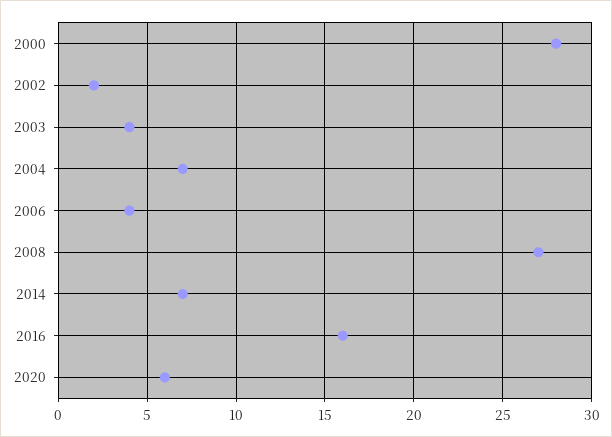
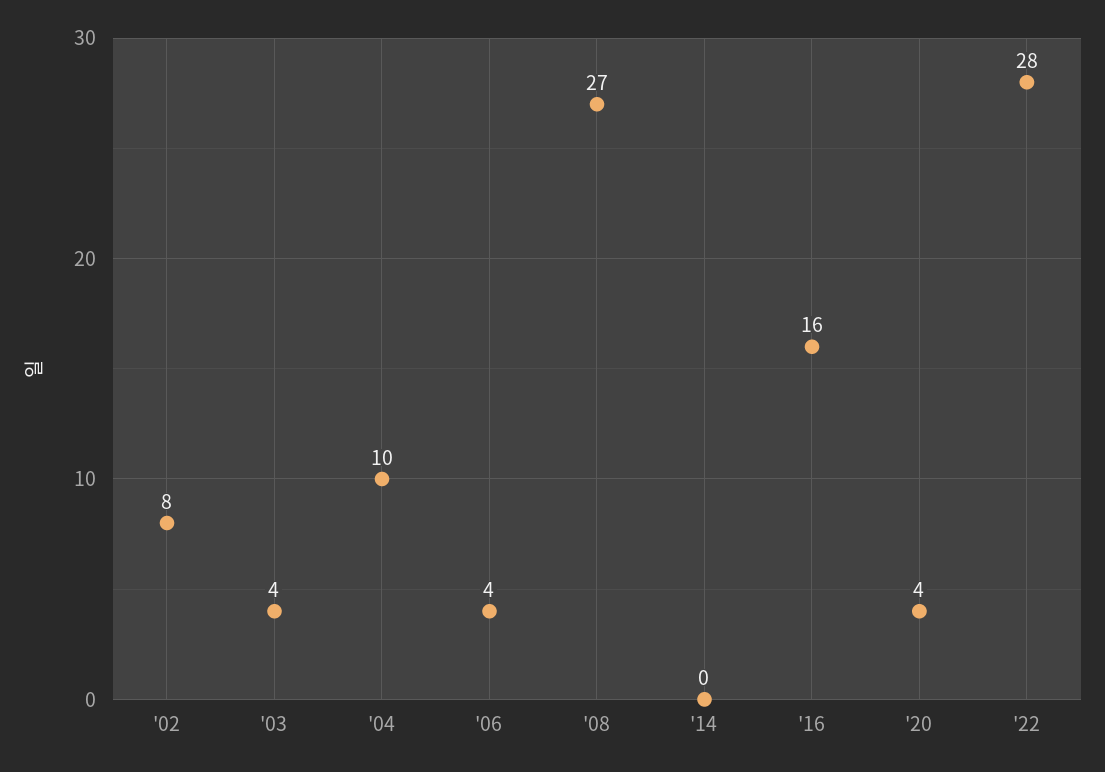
2000: 28 -> none
2002: 2 -> 8
2004: 7 -> 10
2014: 7 -> 0
2020: 6 -> 4
'22: none -> 28

